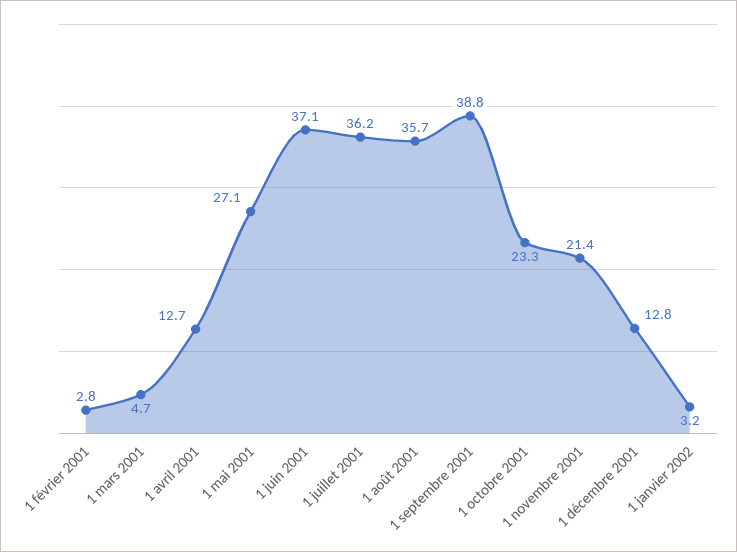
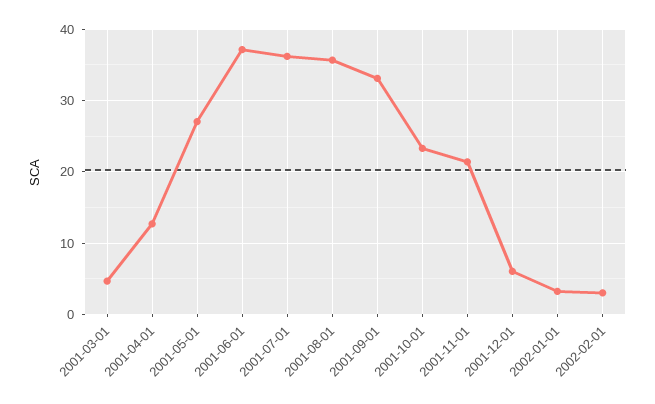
1 février 2001: 2.8 -> none
1 septembre 2001: 38.8 -> 33
1 décembre 2001: 12.8 -> 6
2002-02-01: none -> 3

